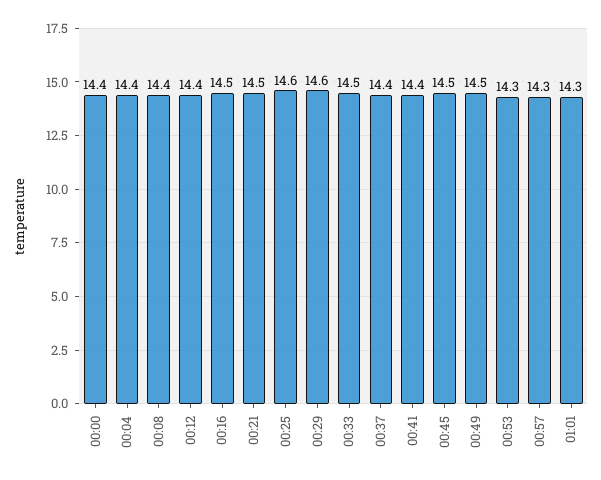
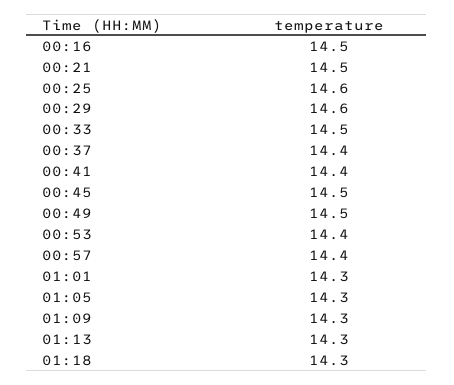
00:00: 14.4 -> none
00:04: 14.4 -> none
00:08: 14.4 -> none
00:12: 14.4 -> none
00:53: 14.3 -> 14.4
00:57: 14.3 -> 14.4
01:05: none -> 14.3
01:09: none -> 14.3
01:13: none -> 14.3
01:18: none -> 14.3

